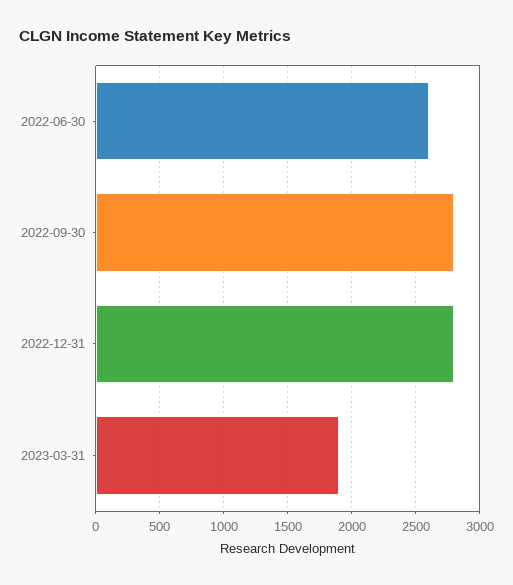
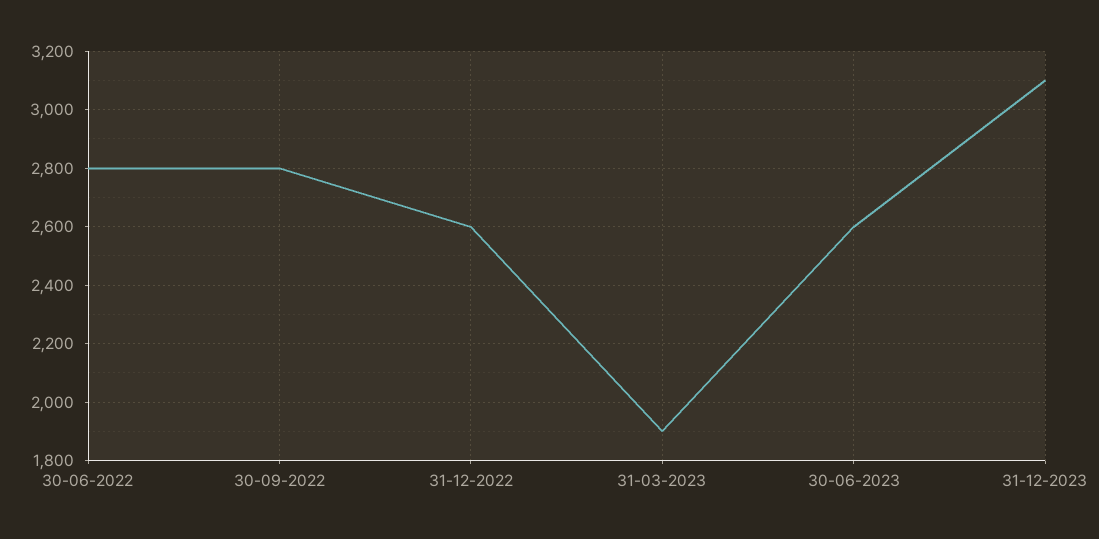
2022-06-30: 2600 -> 2800
2022-12-31: 2800 -> 2600
30-06-2023: none -> 2600
31-12-2023: none -> 3100

